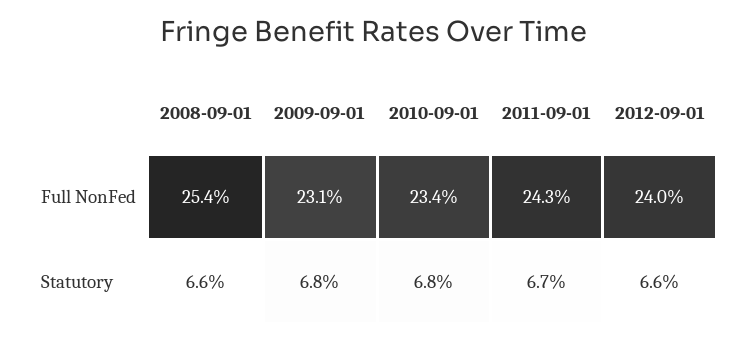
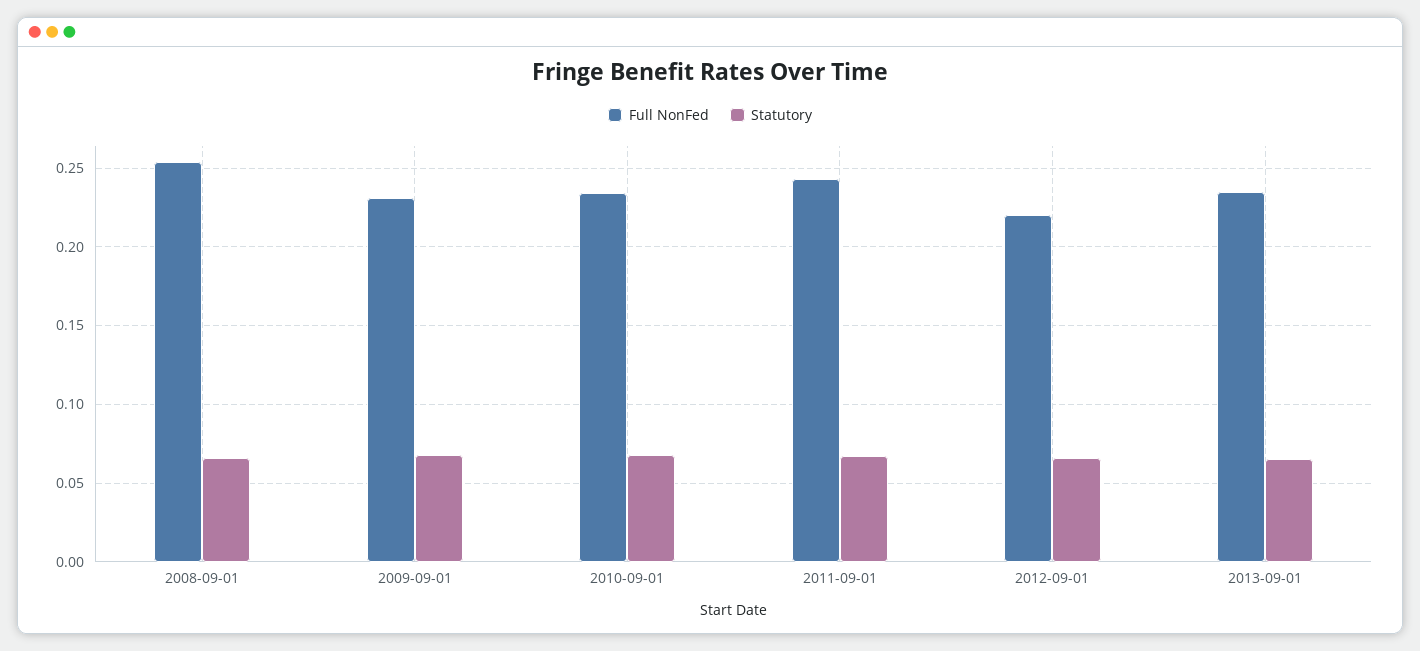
Full NonFed, 2012-09-01: 0.24 -> 0.22
Full NonFed, 2013-09-01: none -> 0.235
Statutory, 2013-09-01: none -> 0.065

